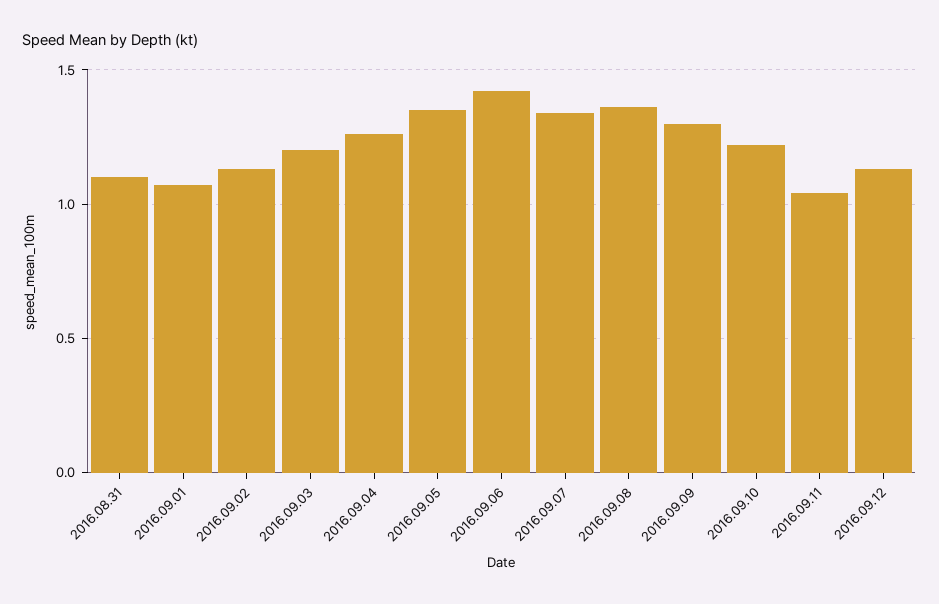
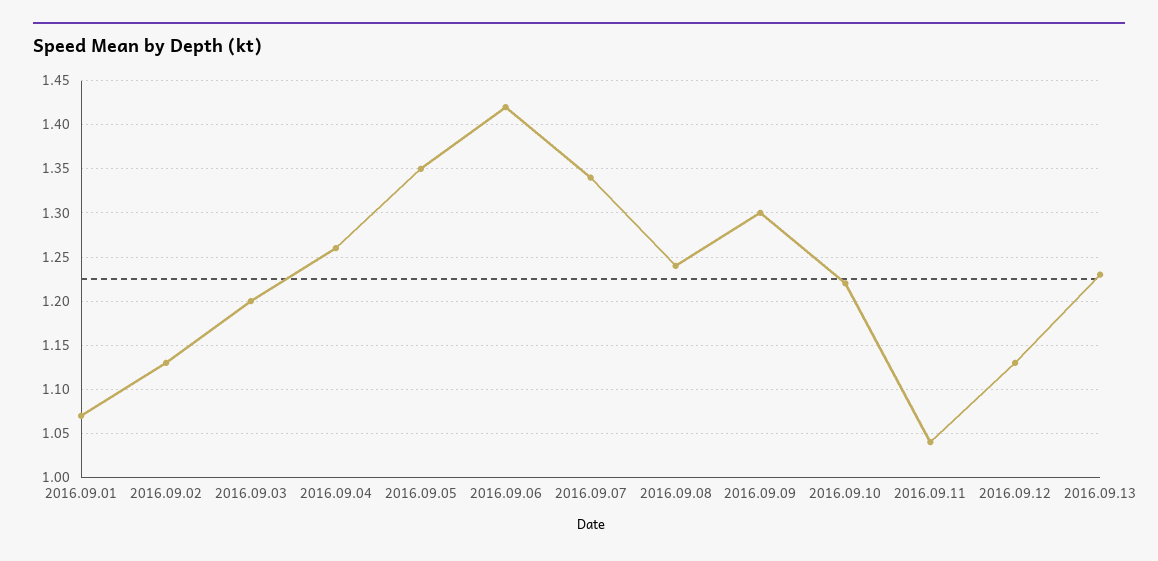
2016.08.31: 1.1 -> none
2016.09.08: 1.35 -> 1.24
2016.09.13: none -> 1.23

